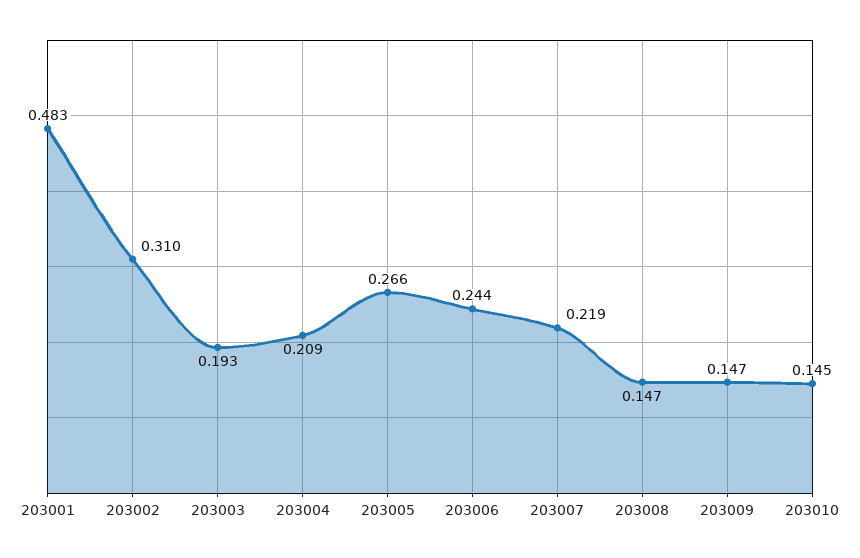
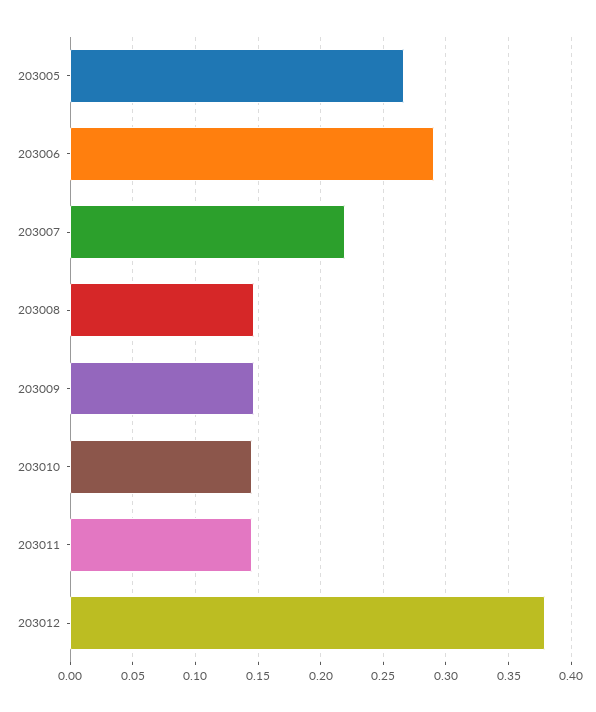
203001: 0.483 -> none
203002: 0.31 -> none
203003: 0.193 -> none
203004: 0.209 -> none
203006: 0.244 -> 0.29
203011: none -> 0.145
203012: none -> 0.38

